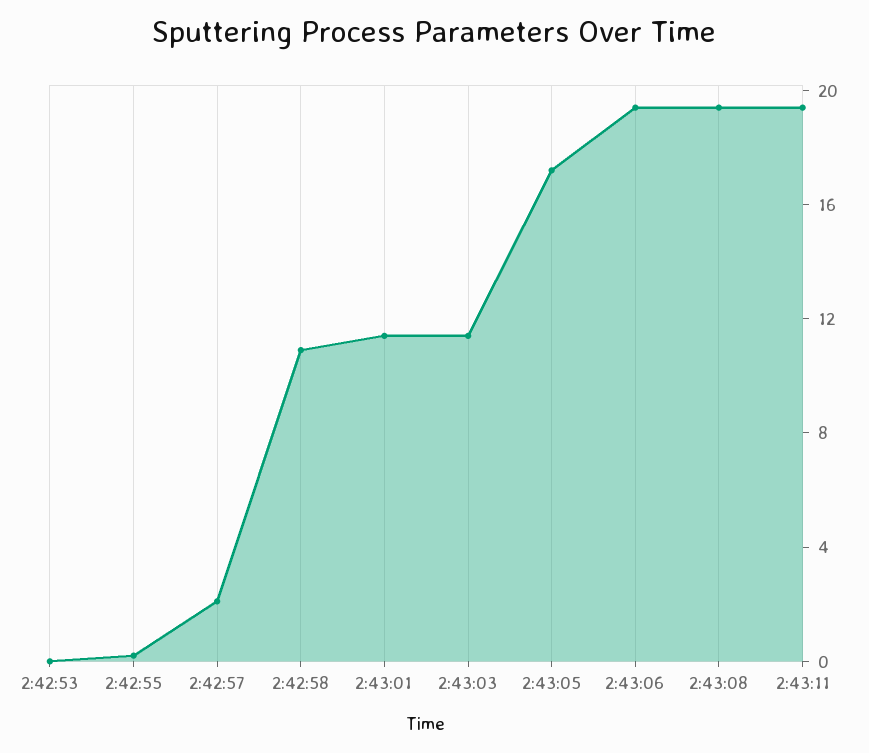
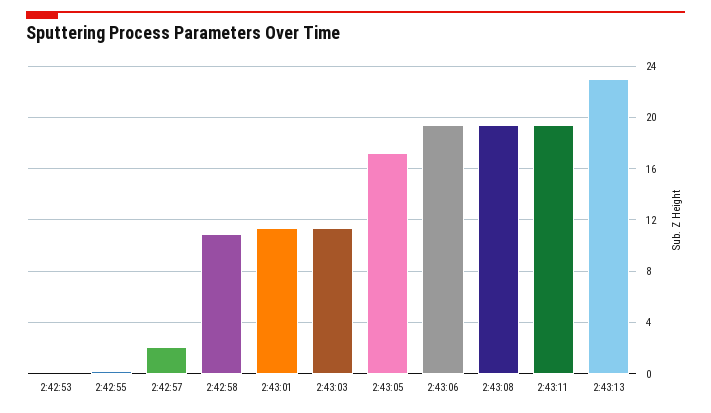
2:43:13: none -> 23

